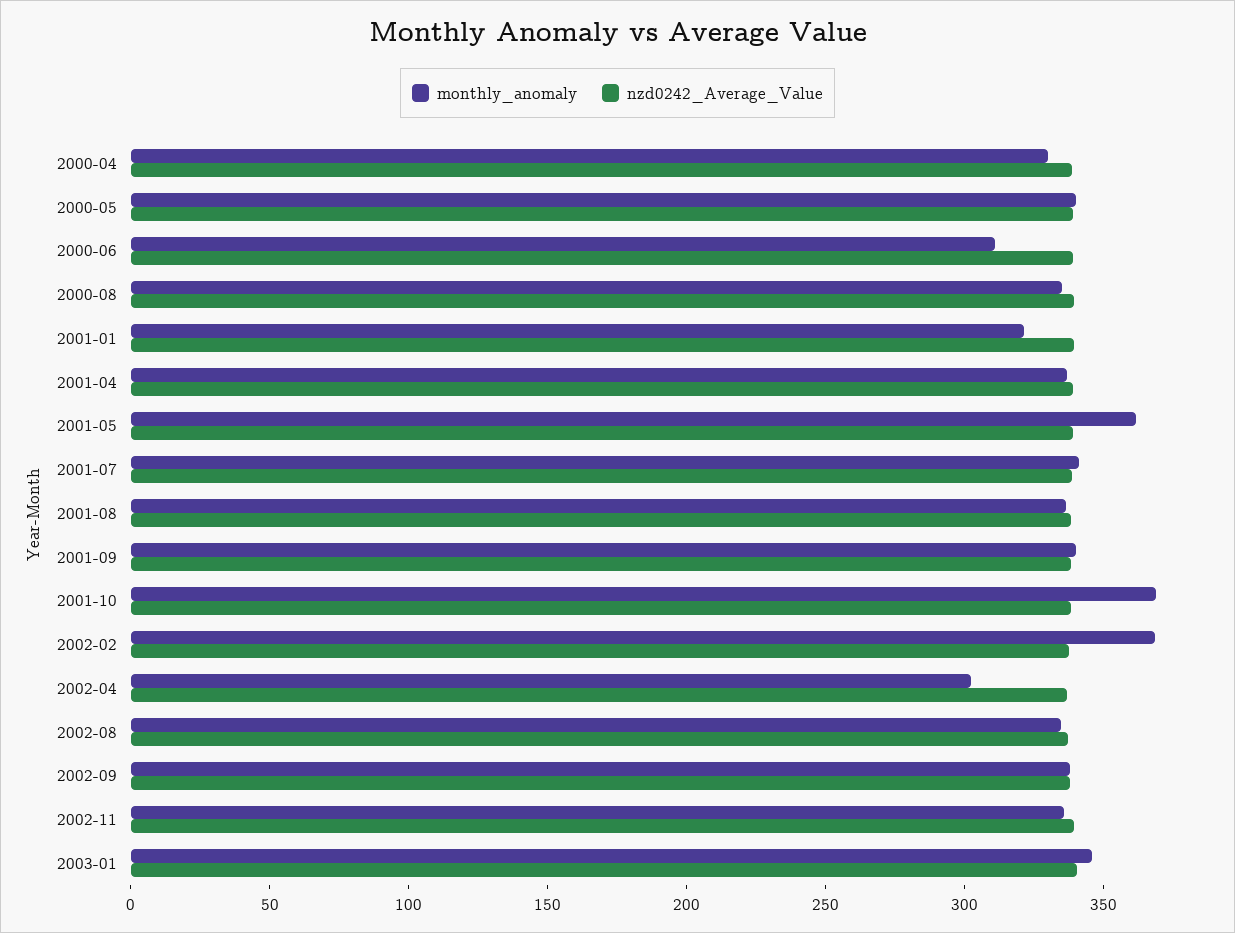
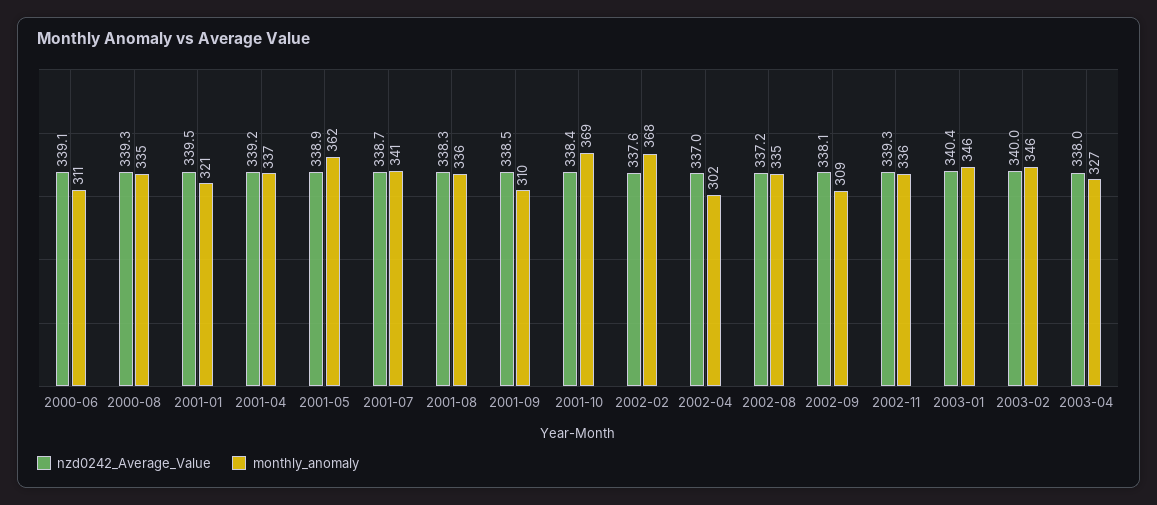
monthly_anomaly, 2000-04: 330 -> none
nzd0242_Average_Value, 2000-04: 340 -> none
monthly_anomaly, 2000-05: 340 -> none
nzd0242_Average_Value, 2000-05: 340 -> none
monthly_anomaly, 2001-09: 340 -> 310
monthly_anomaly, 2002-09: 340 -> 309
nzd0242_Average_Value, 2003-02: none -> 340
monthly_anomaly, 2003-02: none -> 346
nzd0242_Average_Value, 2003-04: none -> 338
monthly_anomaly, 2003-04: none -> 327

